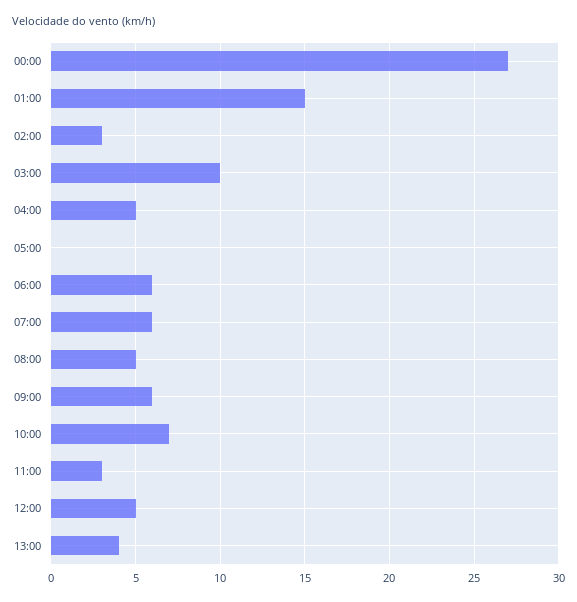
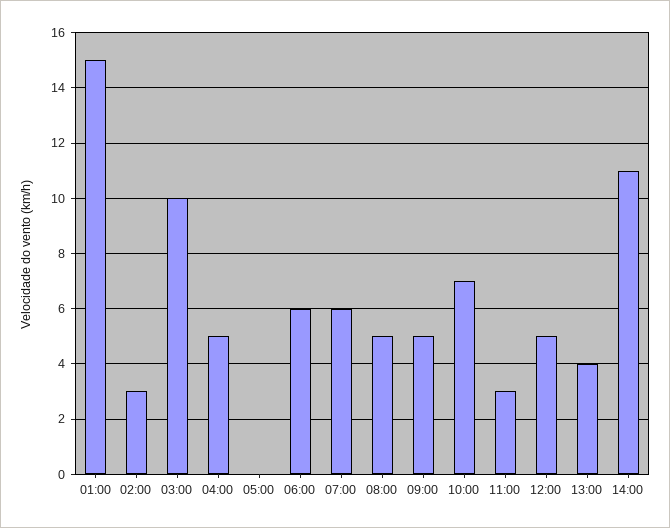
00:00: 27 -> none
09:00: 6 -> 5
14:00: none -> 11

